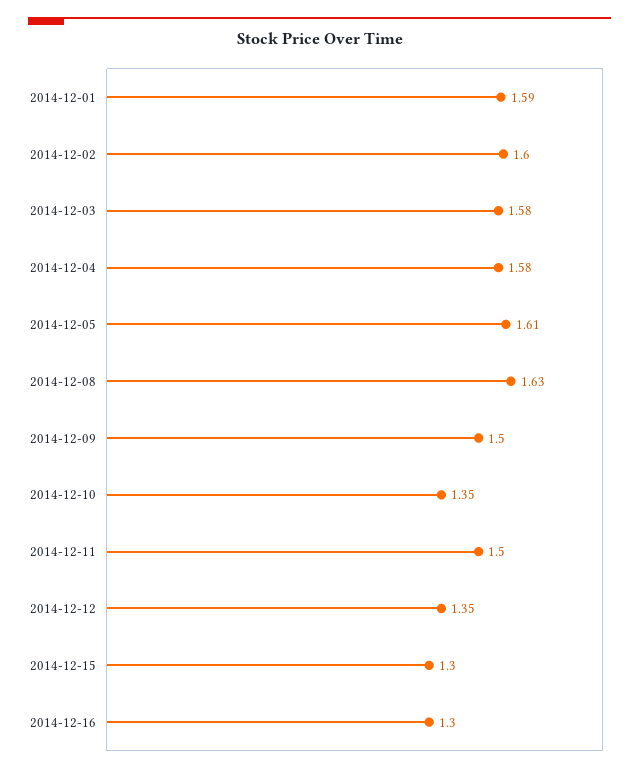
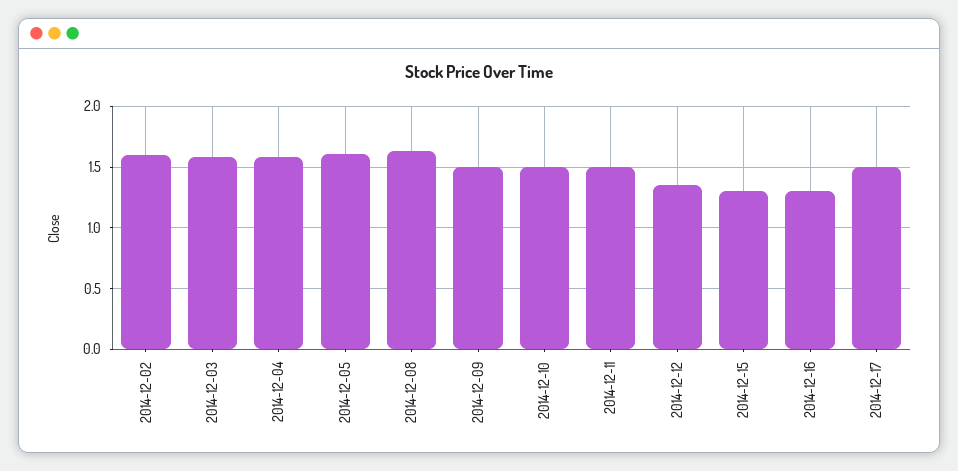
2014-12-01: 1.59 -> none
2014-12-10: 1.35 -> 1.5
2014-12-17: none -> 1.5

